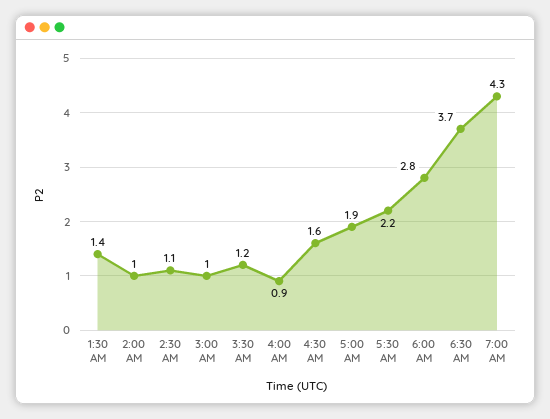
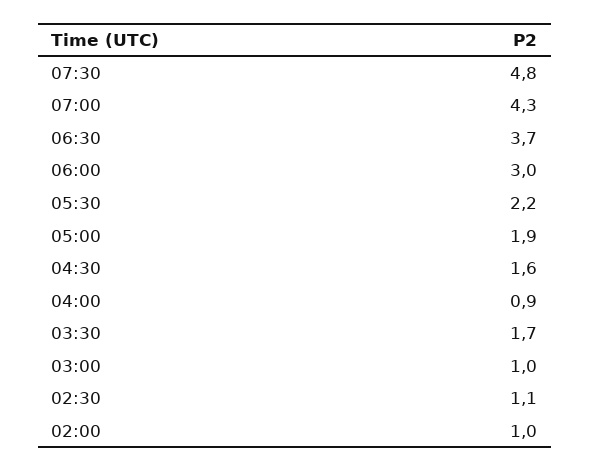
1:30 AM: 1.4 -> none
3:30 AM: 1.2 -> 1.7
6:00 AM: 2.8 -> 3
07:30: none -> 4.8

